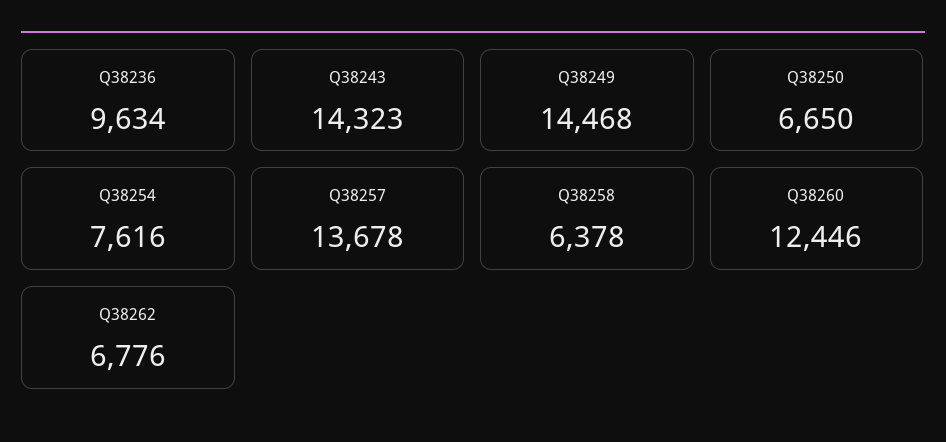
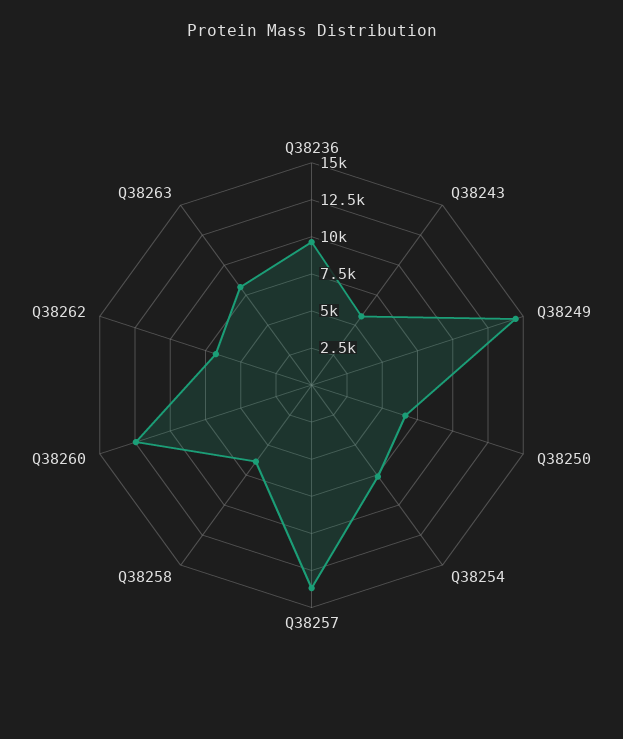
Q38243: 14323 -> 5000
Q38263: none -> 7500

